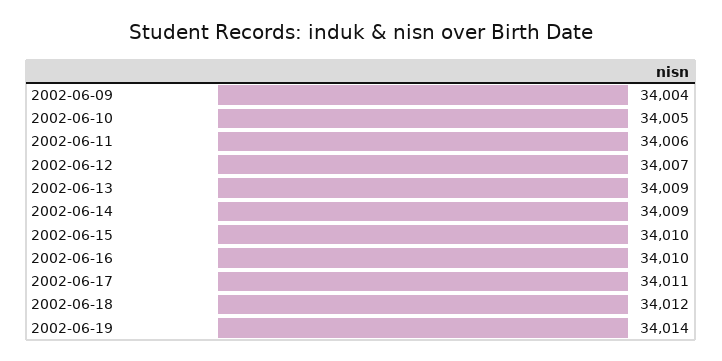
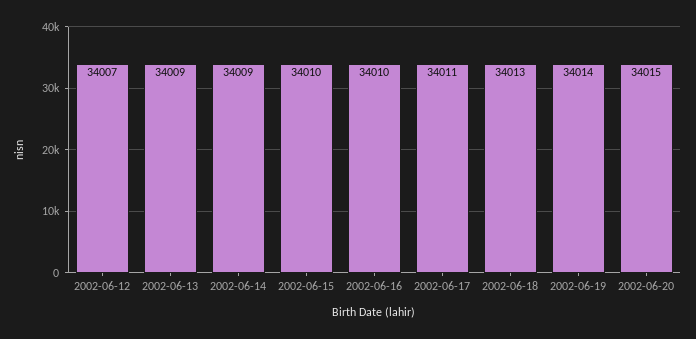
2002-06-09: 34004 -> none
2002-06-10: 34005 -> none
2002-06-11: 34006 -> none
2002-06-18: 34012 -> 34013
2002-06-20: none -> 34015

